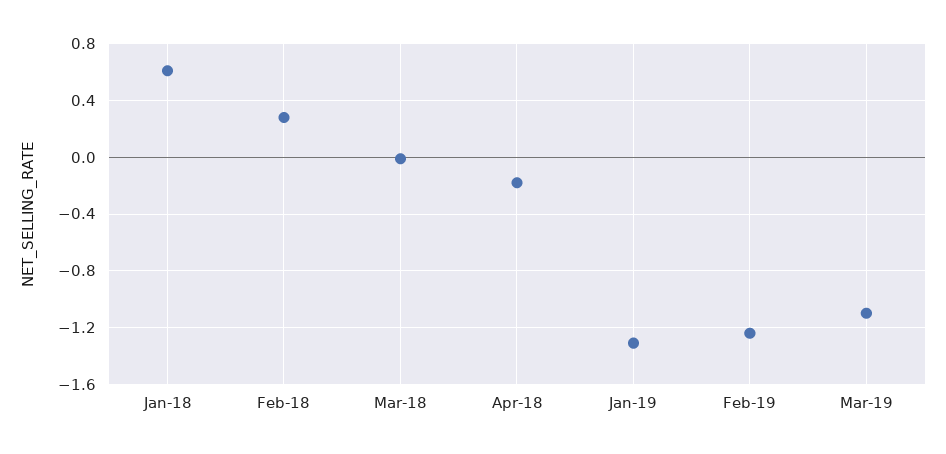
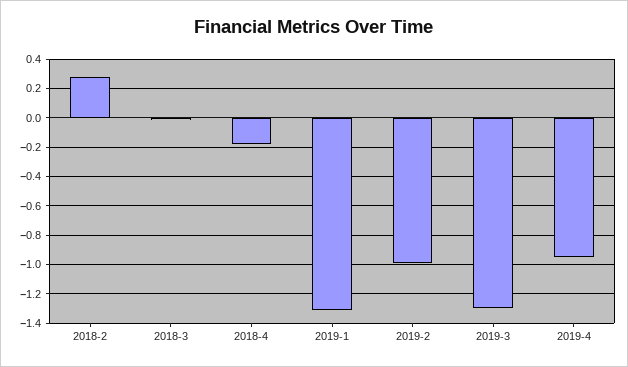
Jan-18: 0.6 -> none
Feb-19: -1.25 -> -1
Mar-19: -1.1 -> -1.3
2019-4: none -> -0.95

